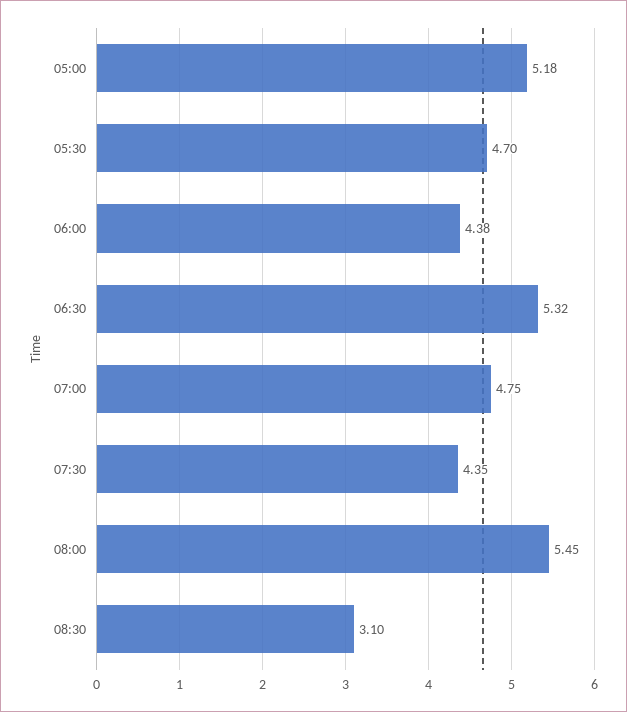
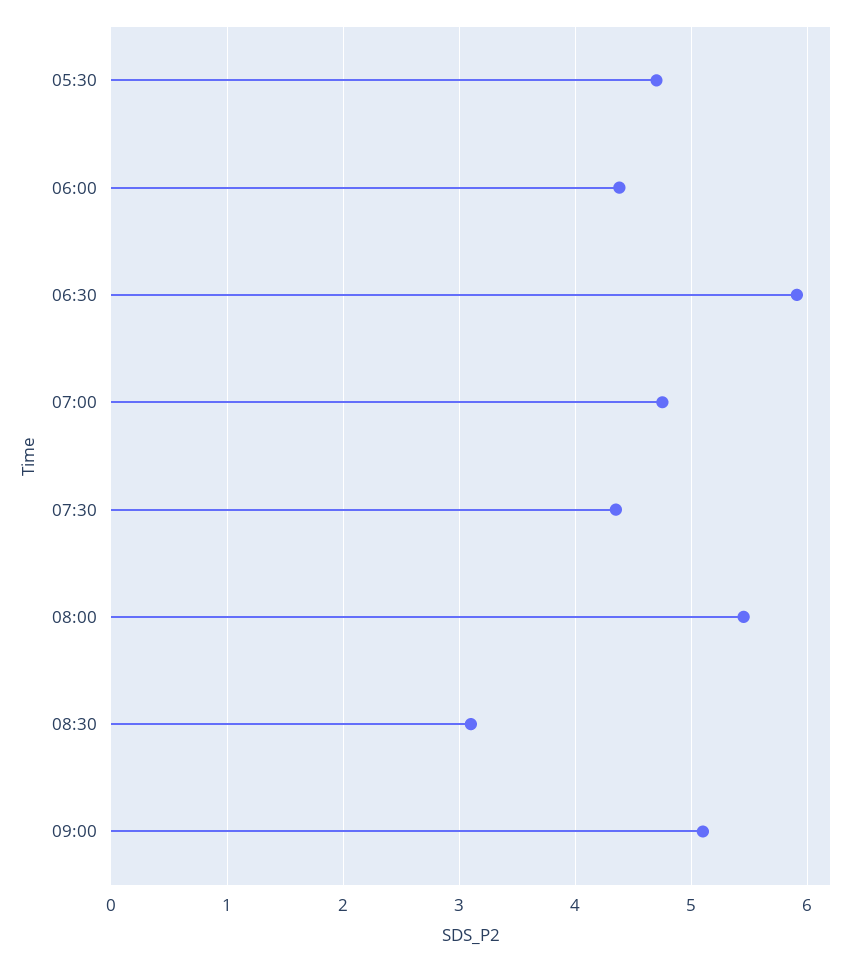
05:00: 5.18 -> none
06:30: 5.32 -> 5.9
09:00: none -> 5.1

